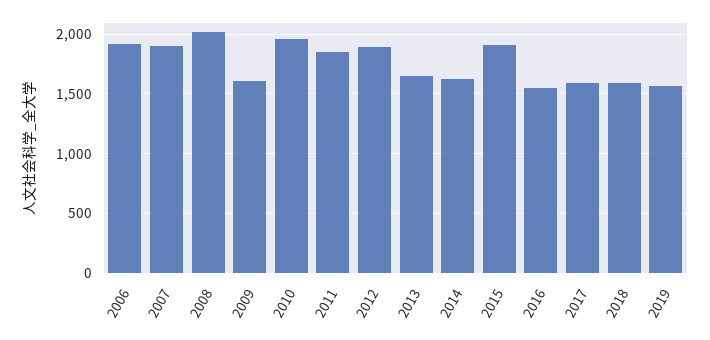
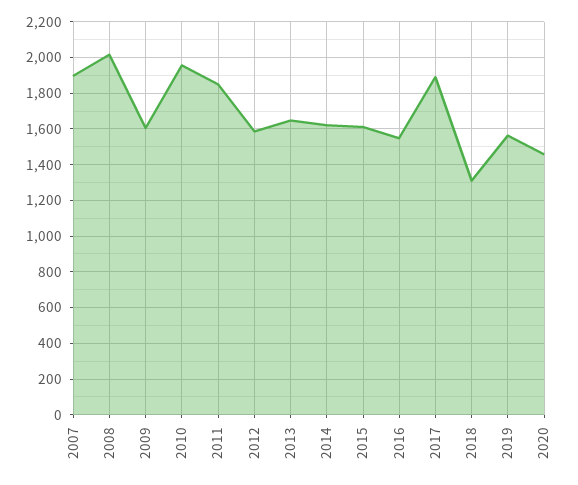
2006: 1900 -> none
2012: 1900 -> 1600
2015: 1900 -> 1600
2017: 1600 -> 1900
2018: 1600 -> 1300
2020: none -> 1450

